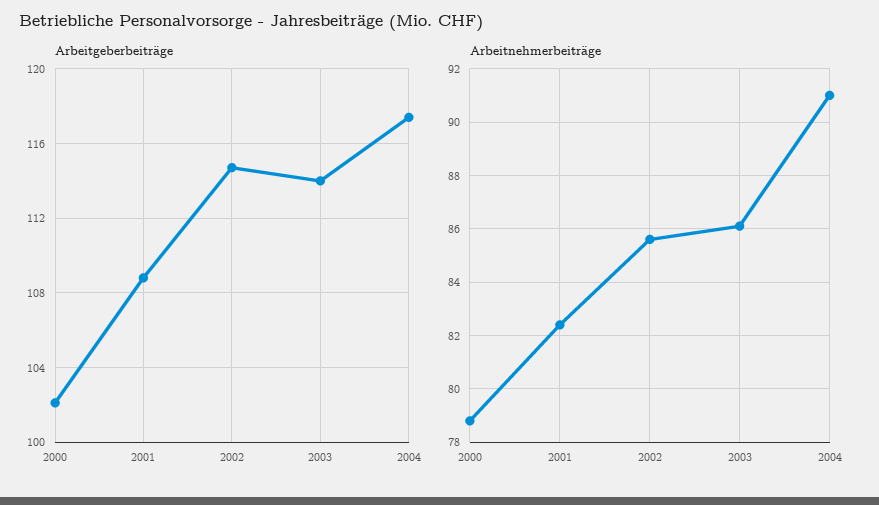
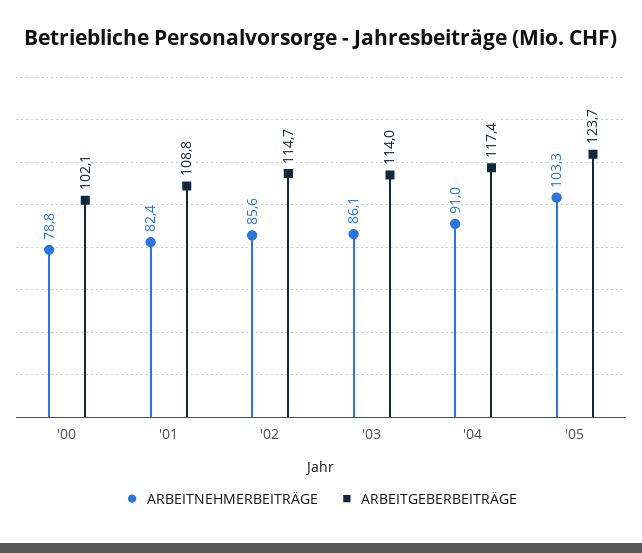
Arbeitnehmerbeiträge, '05: none -> 103.3
Arbeitgeberbeiträge, '05: none -> 123.7

